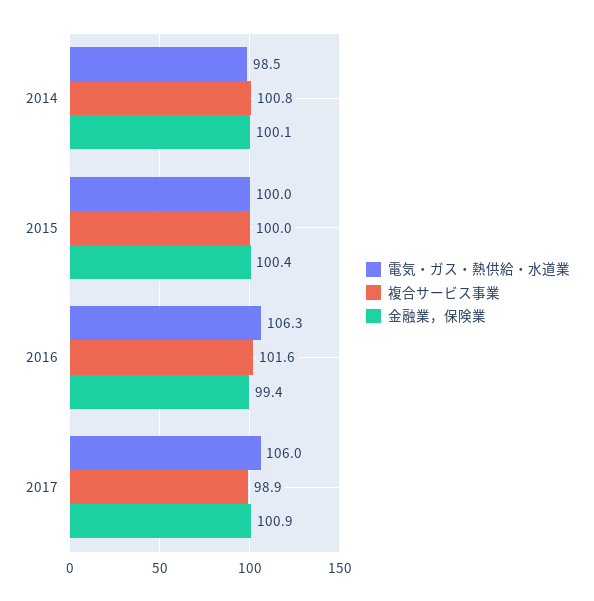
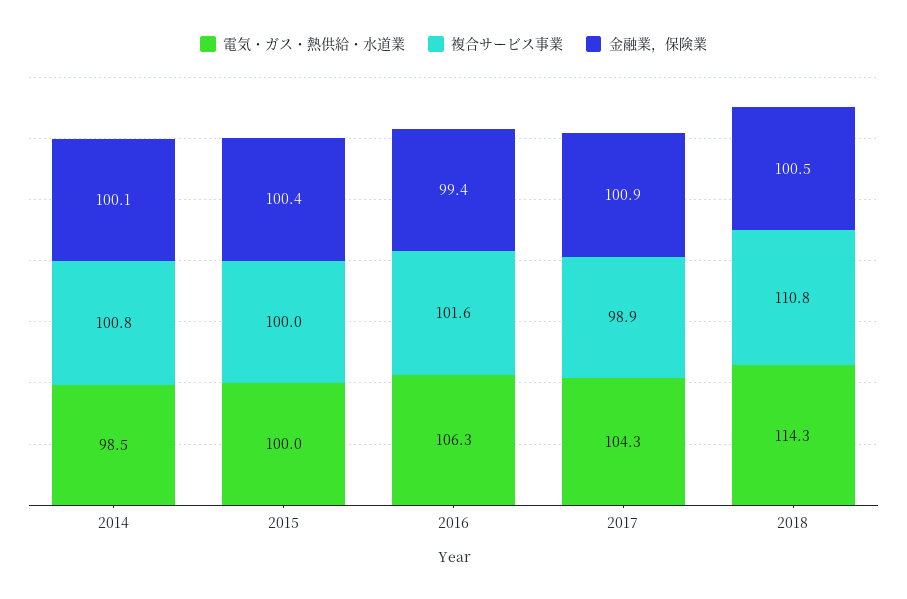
電気・ガス・熱供給・水道業, 2017: 106 -> 104.3
電気・ガス・熱供給・水道業, 2018: none -> 114.3
複合サービス事業, 2018: none -> 110.8
金融業，保険業, 2018: none -> 100.5

